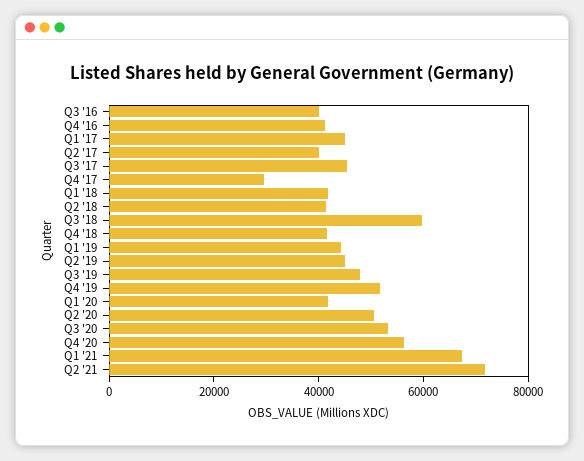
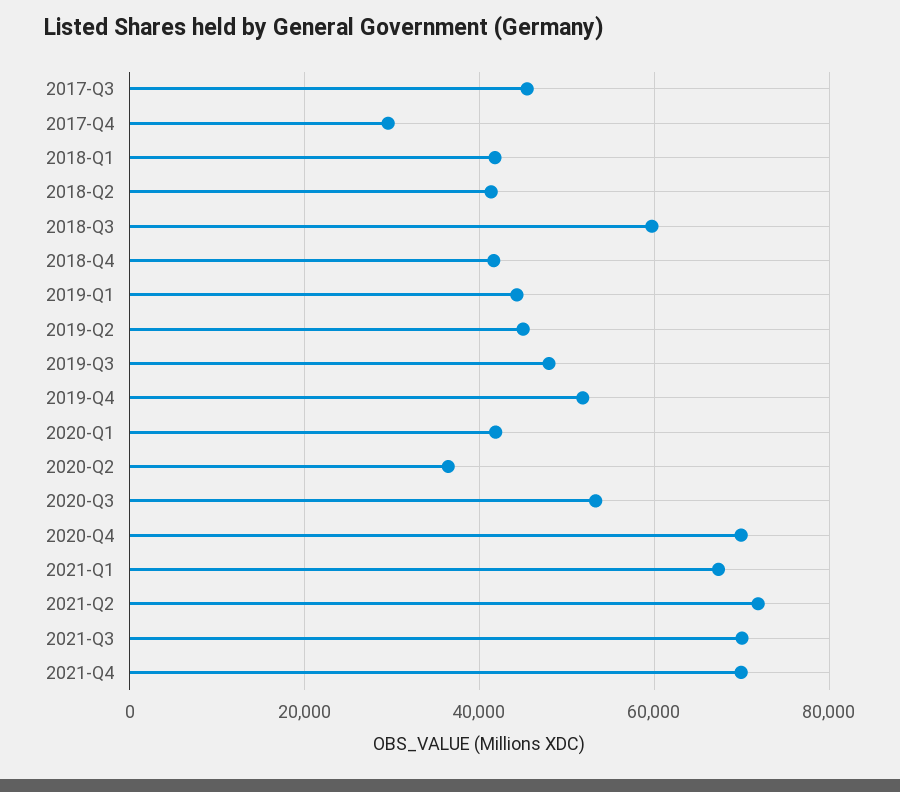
Q3 '16: 40000 -> none
Q4 '16: 40000 -> none
Q1 '17: 45000 -> none
Q2 '17: 40000 -> none
Q2 '20: 50000 -> 36000
Q4 '20: 55000 -> 70000
2021-Q3: none -> 70000
2021-Q4: none -> 70000

